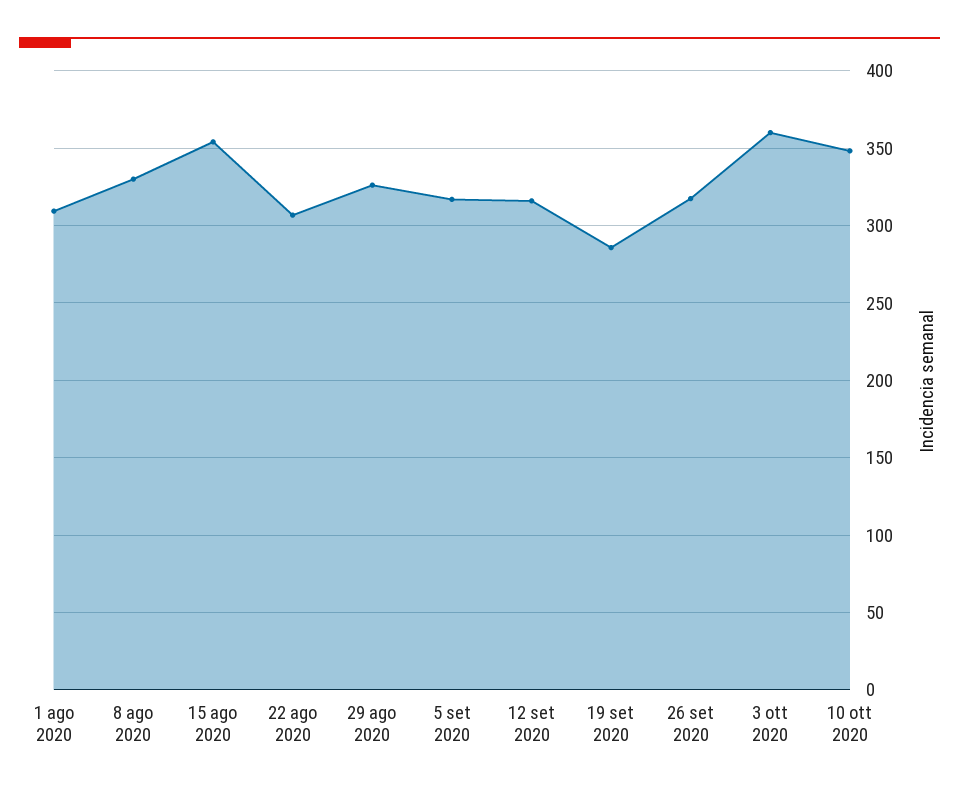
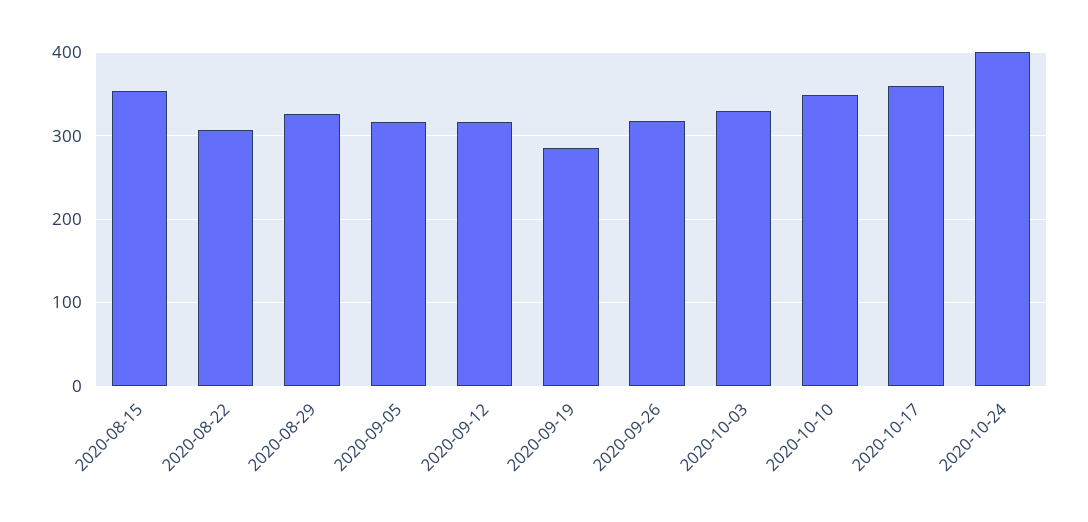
1 ago 2020: 310 -> none
8 ago 2020: 330 -> none
3 ott 2020: 360 -> 330
2020-10-17: none -> 360
2020-10-24: none -> 400

